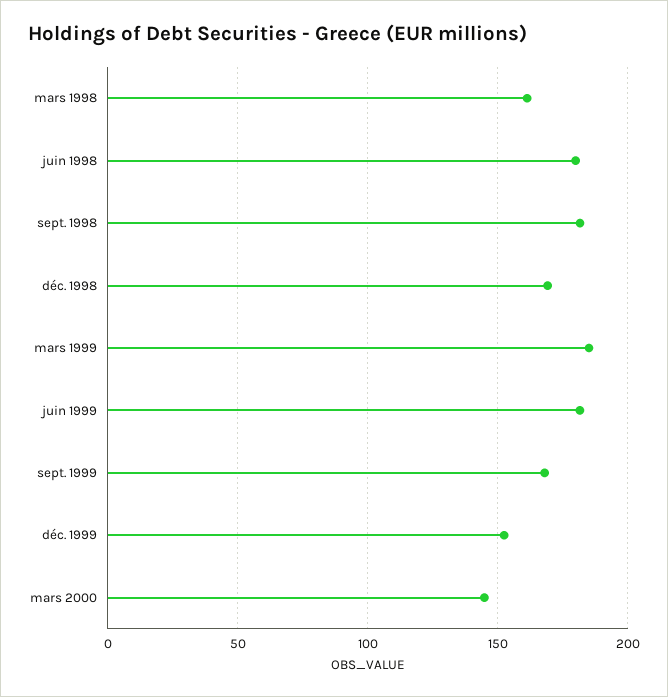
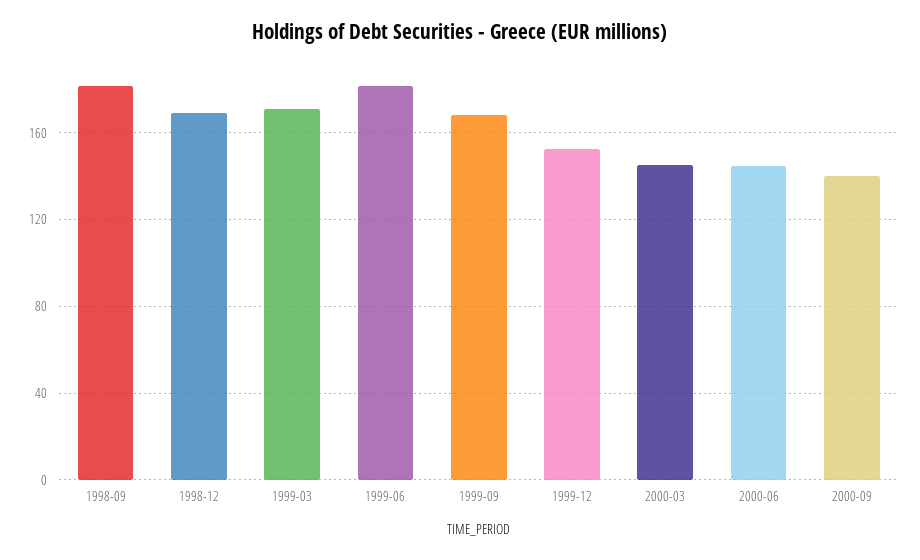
mars 1998: 160 -> none
juin 1998: 180 -> none
mars 1999: 185 -> 170
2000-06: none -> 145
2000-09: none -> 140

